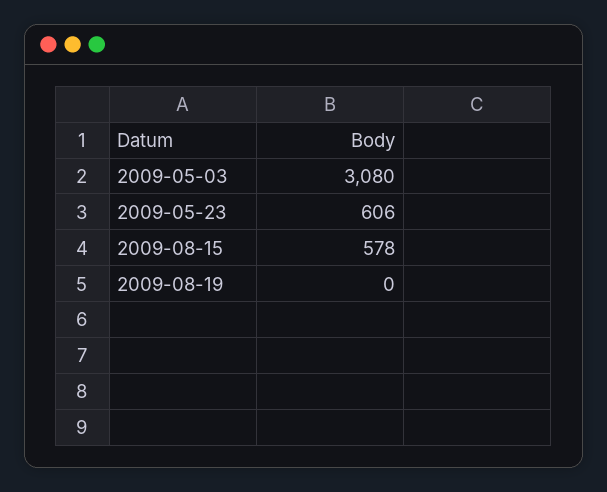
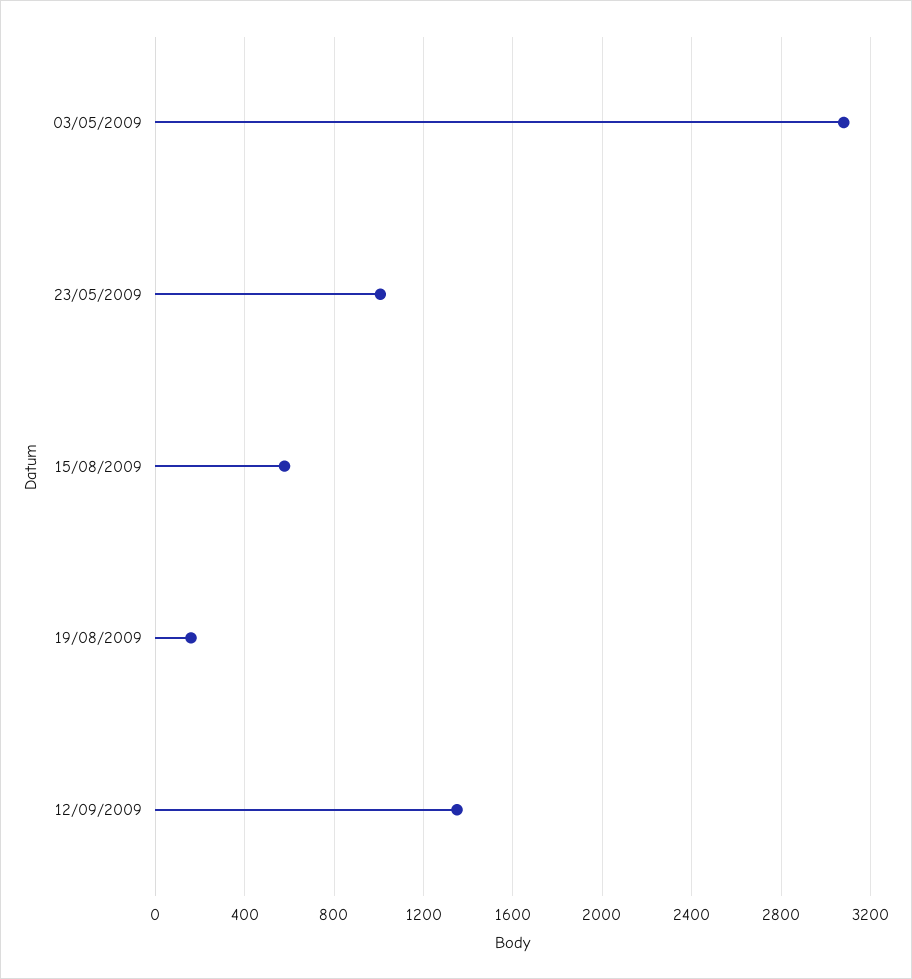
2009-05-23: 606 -> 1000
2009-08-19: 0 -> 150
12/09/2009: none -> 1350

